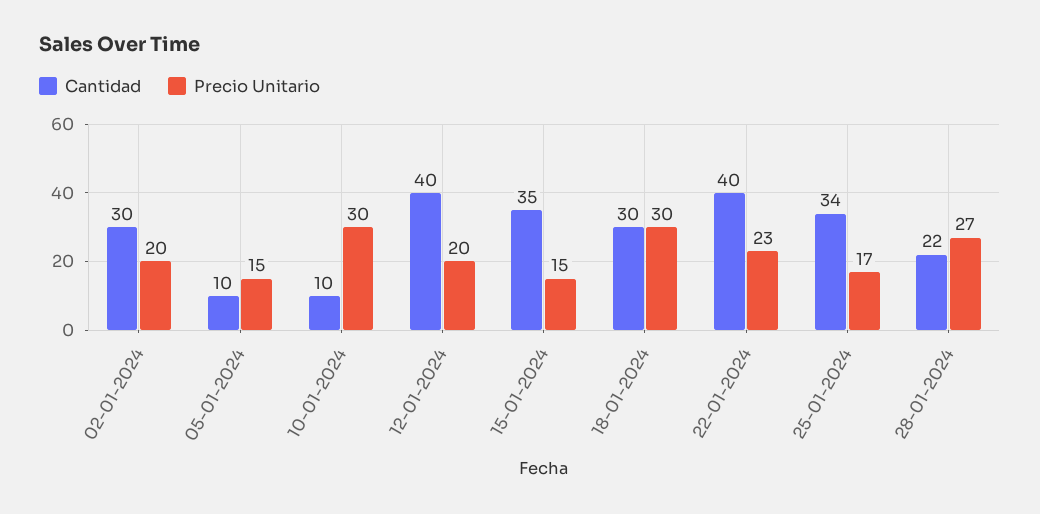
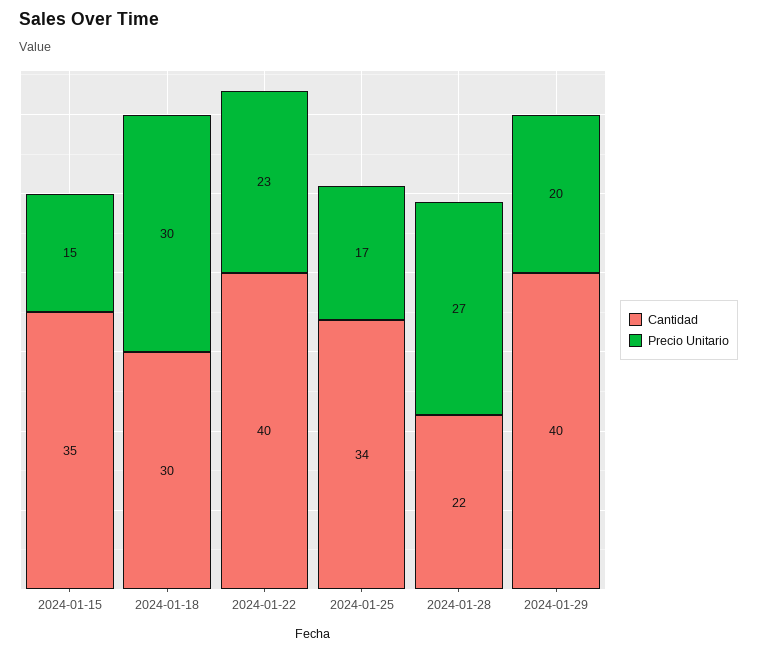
Cantidad, 02-01-2024: 30 -> none
Precio Unitario, 02-01-2024: 20 -> none
Cantidad, 05-01-2024: 10 -> none
Precio Unitario, 05-01-2024: 15 -> none
Cantidad, 10-01-2024: 10 -> none
Precio Unitario, 10-01-2024: 30 -> none
Cantidad, 12-01-2024: 40 -> none
Precio Unitario, 12-01-2024: 20 -> none
Cantidad, 2024-01-29: none -> 40
Precio Unitario, 2024-01-29: none -> 20

